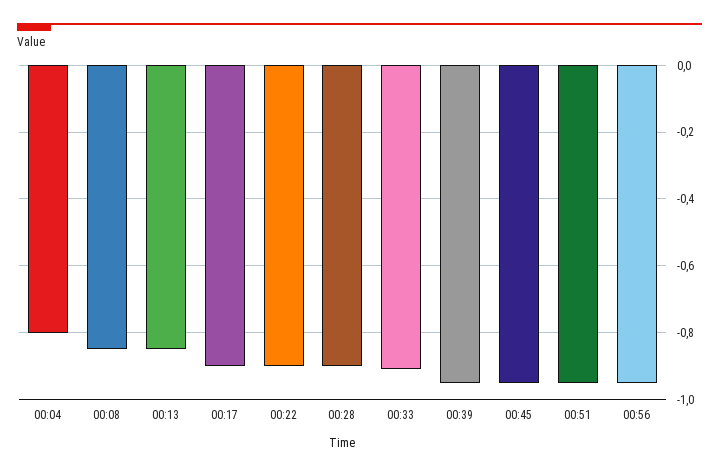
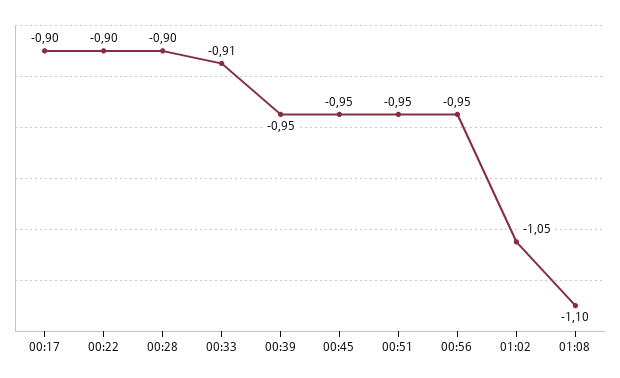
00:04: -0.8 -> none
00:08: -0.85 -> none
00:13: -0.85 -> none
01:02: none -> -1.05
01:08: none -> -1.1

